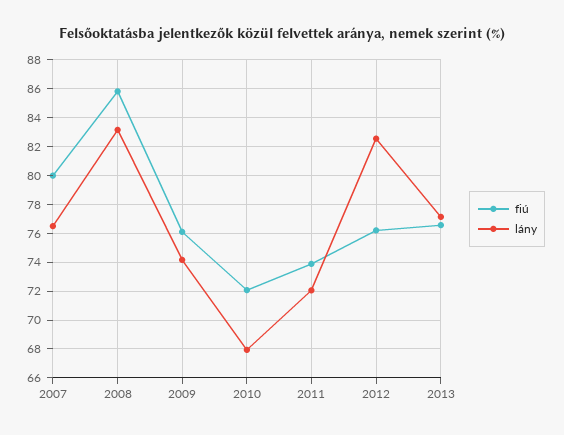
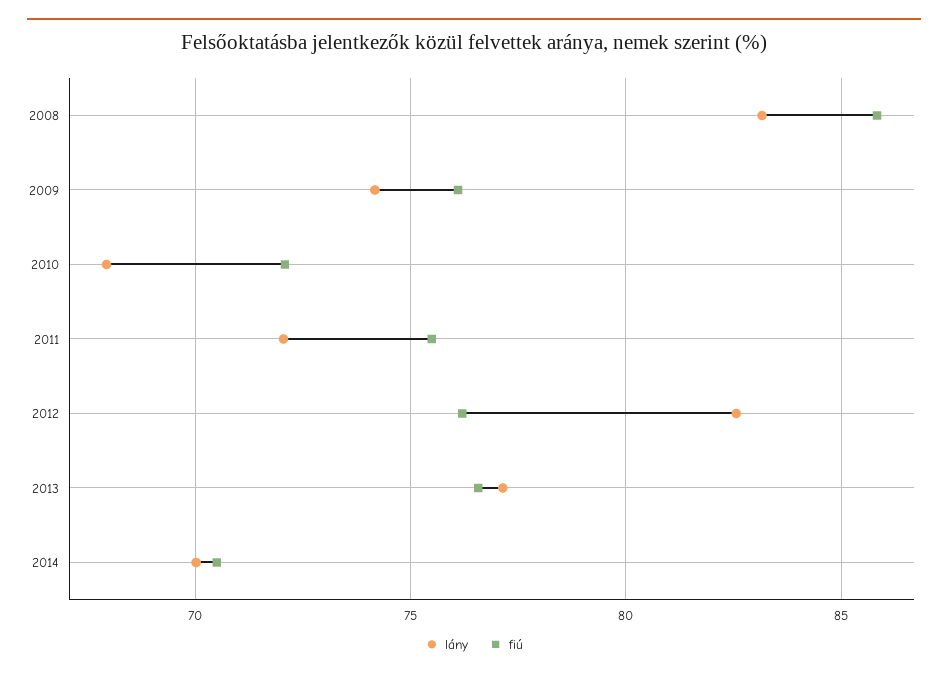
fiú, 2007: 80 -> none
lány, 2007: 76.5 -> none
fiú, 2011: 74 -> 75.5
lány, 2014: none -> 70
fiú, 2014: none -> 70.5

